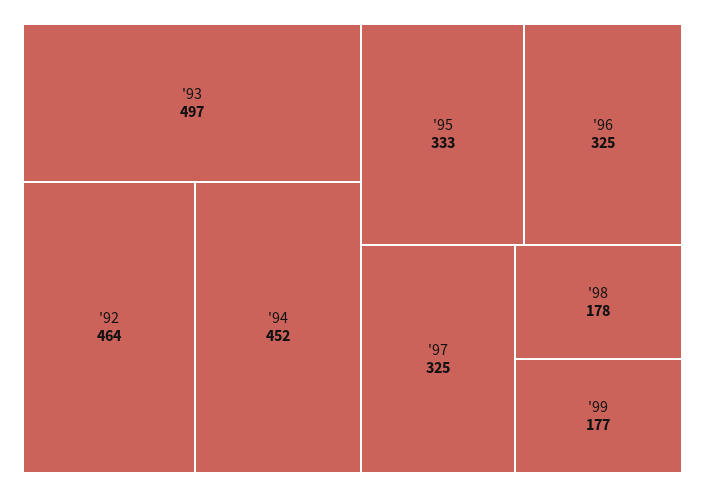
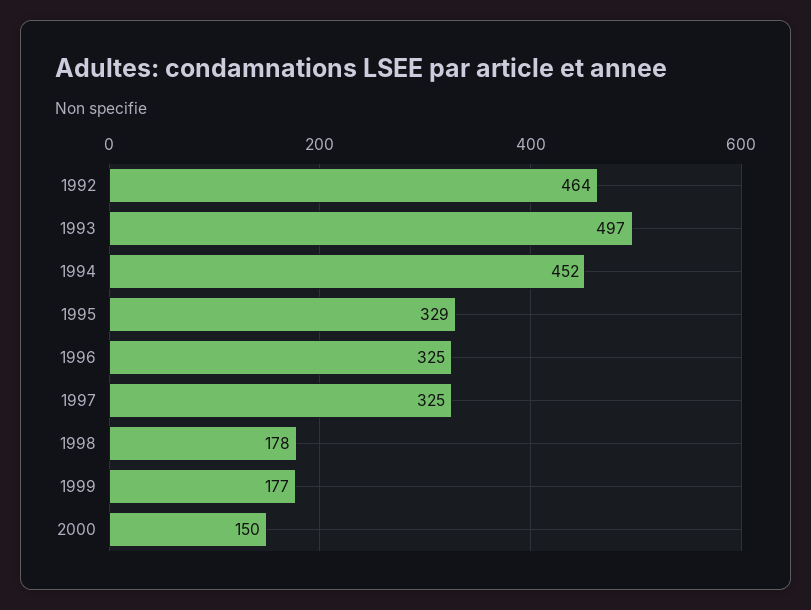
'95: 333 -> 329
2000: none -> 150

